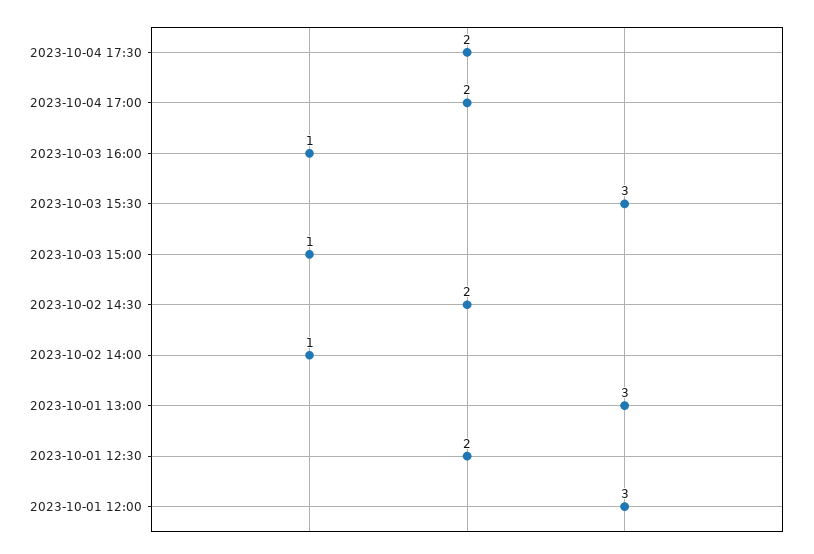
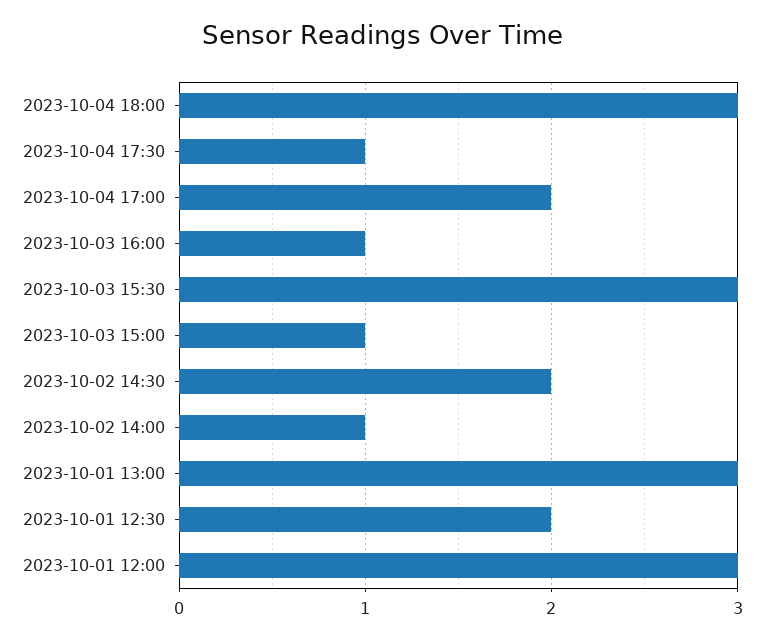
2023-10-04 17:30: 2 -> 1
2023-10-04 18:00: none -> 3

